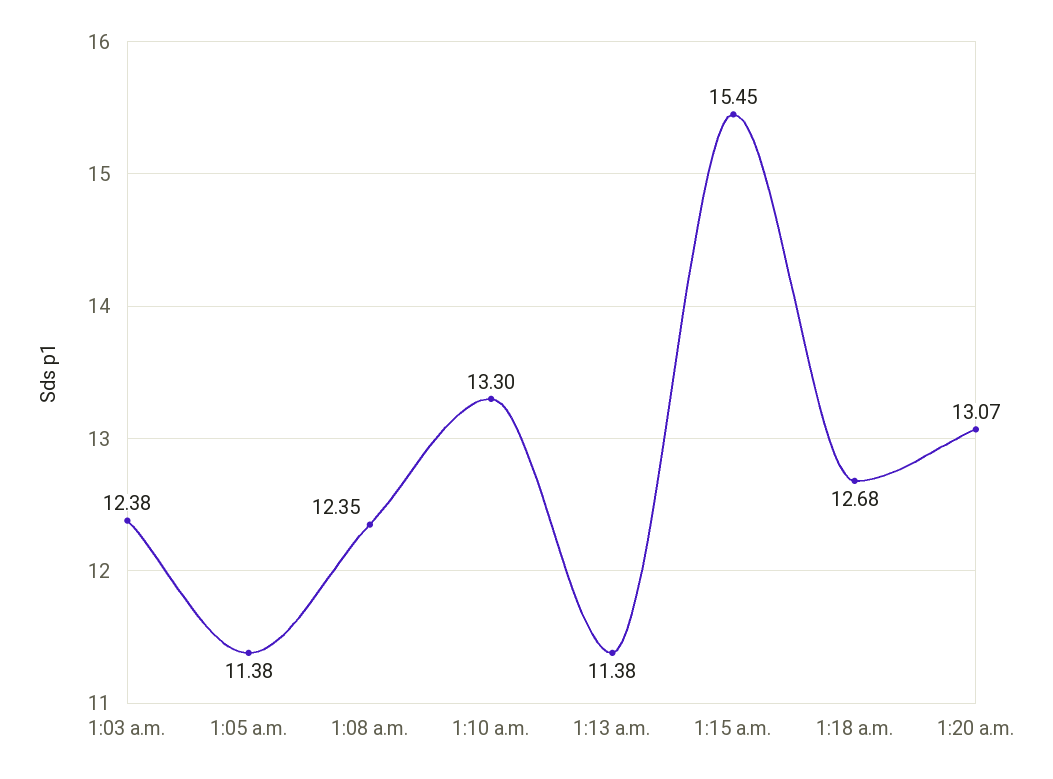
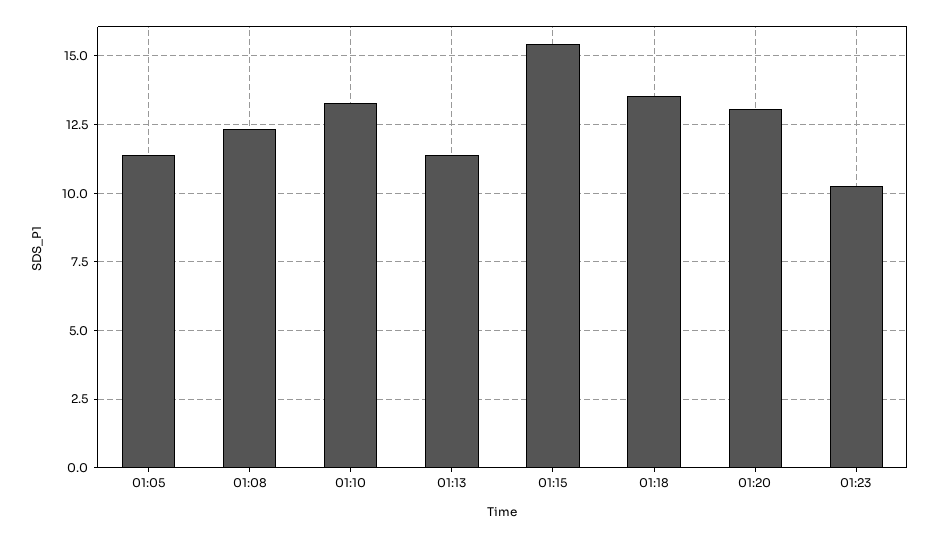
1:03 a.m.: 12.38 -> none
1:18 a.m.: 12.68 -> 13.5
01:23: none -> 10.25

